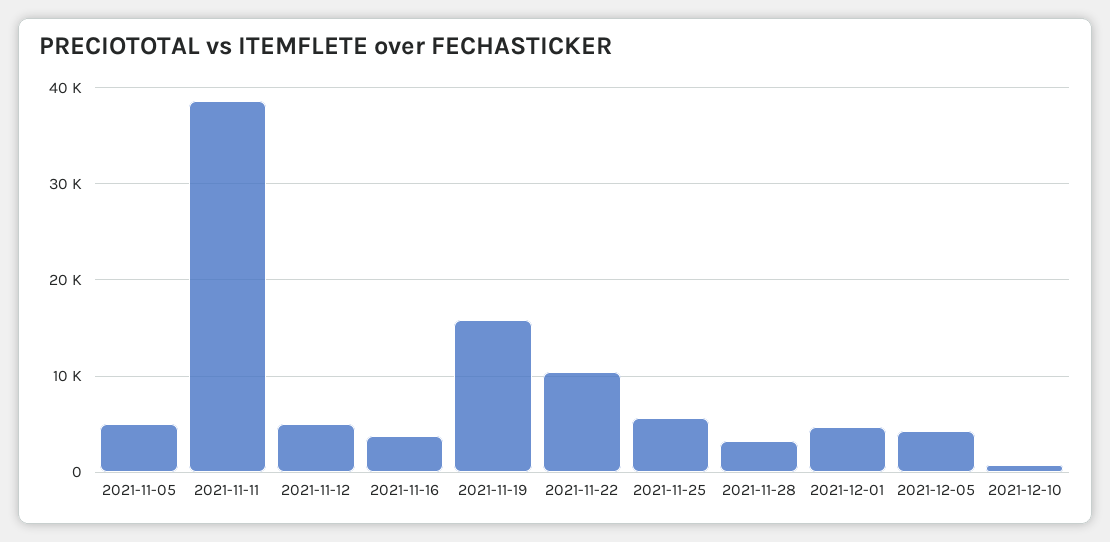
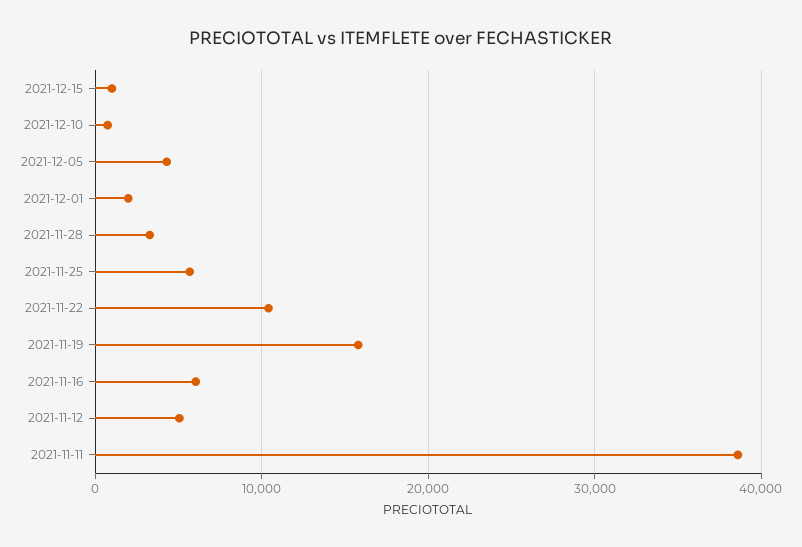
2021-11-05: 5000 -> none
2021-11-16: 4000 -> 6000
2021-12-01: 5000 -> 2000
2021-12-15: none -> 1000

